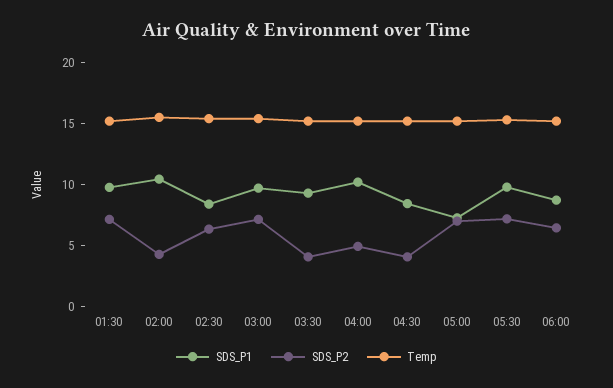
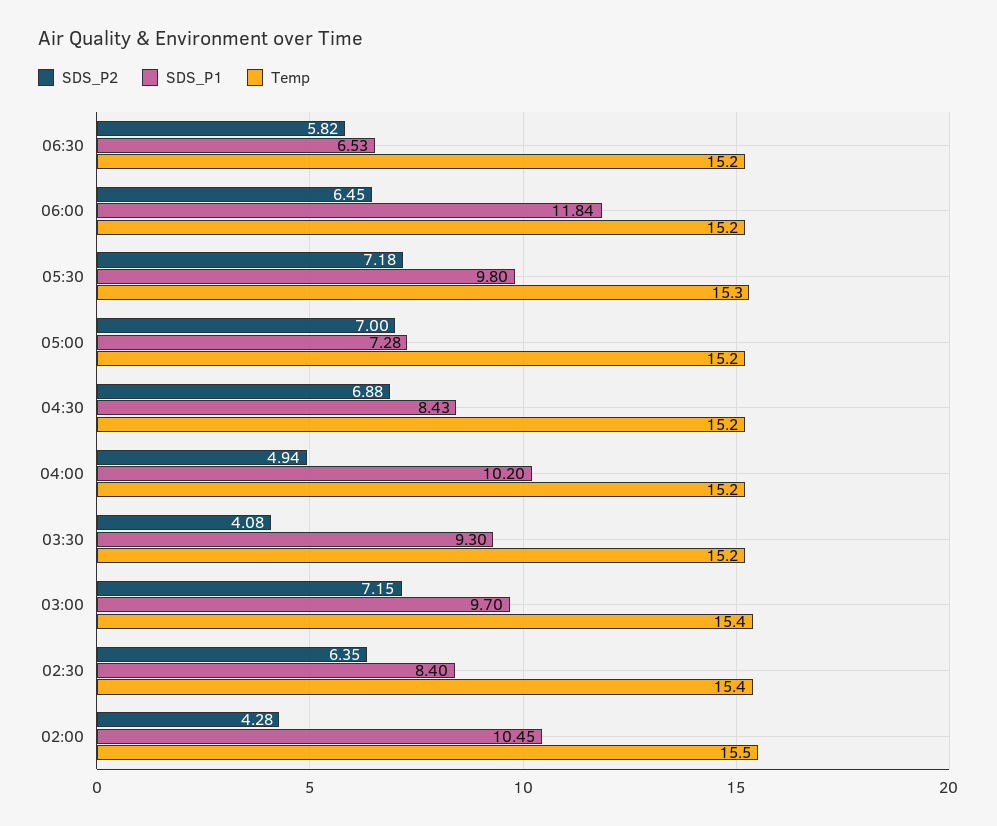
SDS_P1, 01:30: 10 -> none
SDS_P2, 01:30: 7 -> none
Temp, 01:30: 15 -> none
SDS_P2, 04:30: 4 -> 6.88
SDS_P1, 06:00: 9 -> 11.84
SDS_P2, 06:30: none -> 5.82
SDS_P1, 06:30: none -> 6.53
Temp, 06:30: none -> 15.2

